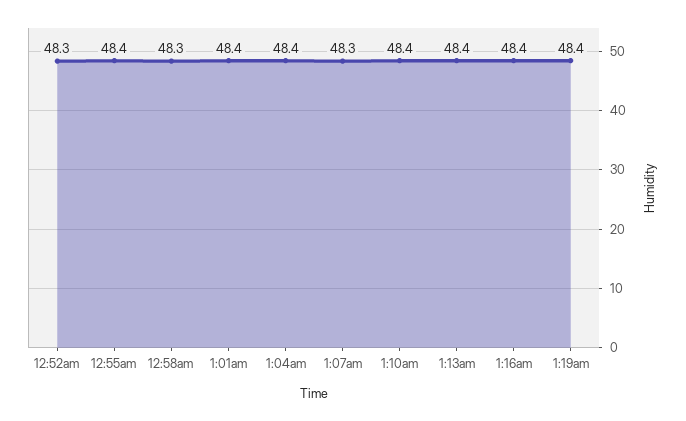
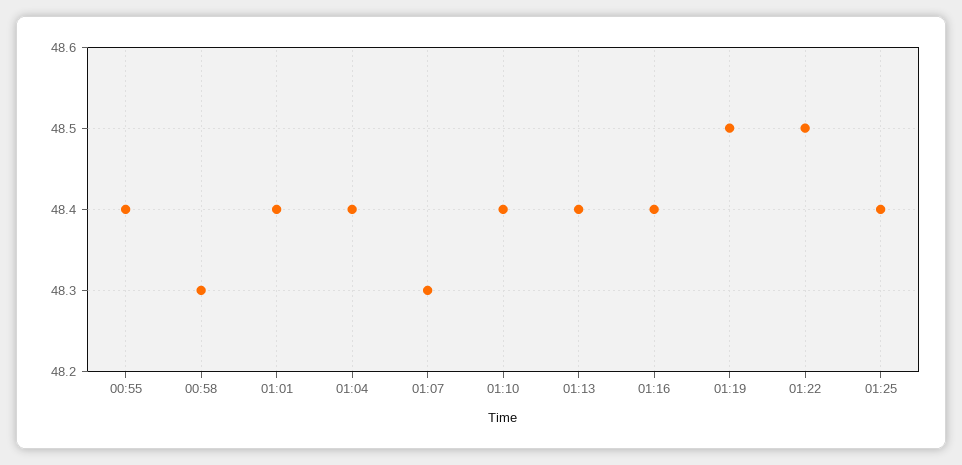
12:52am: 48.3 -> none
1:19am: 48.4 -> 48.5
01:22: none -> 48.5
01:25: none -> 48.4

